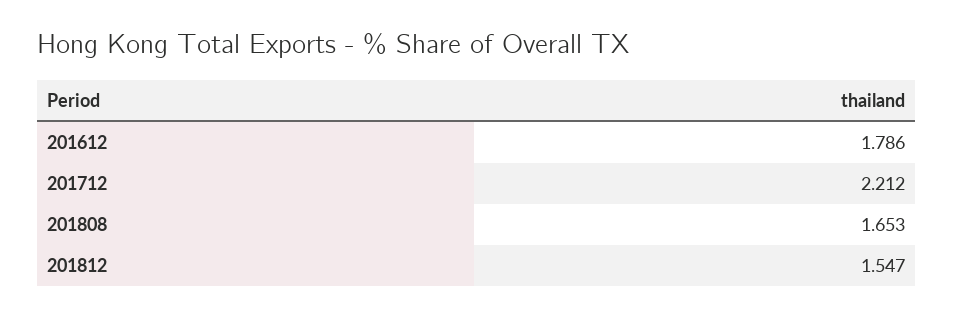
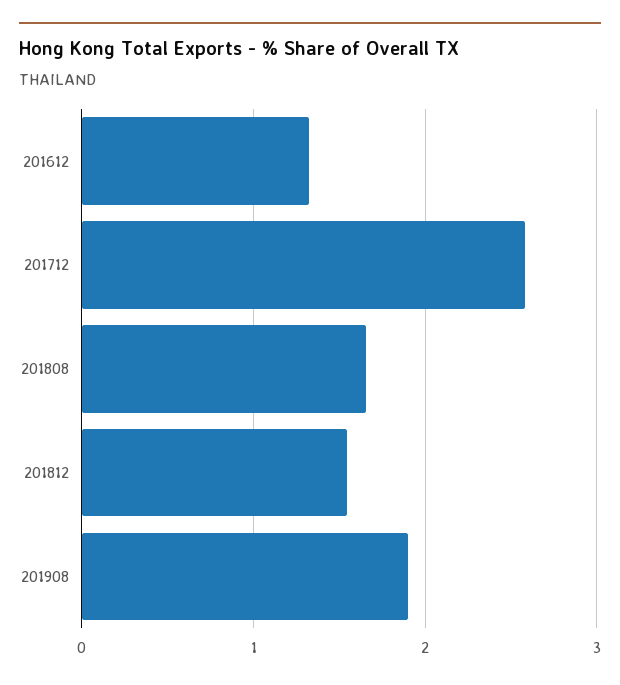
201612: 1.786 -> 1.3
201712: 2.212 -> 2.6
201908: none -> 1.9

